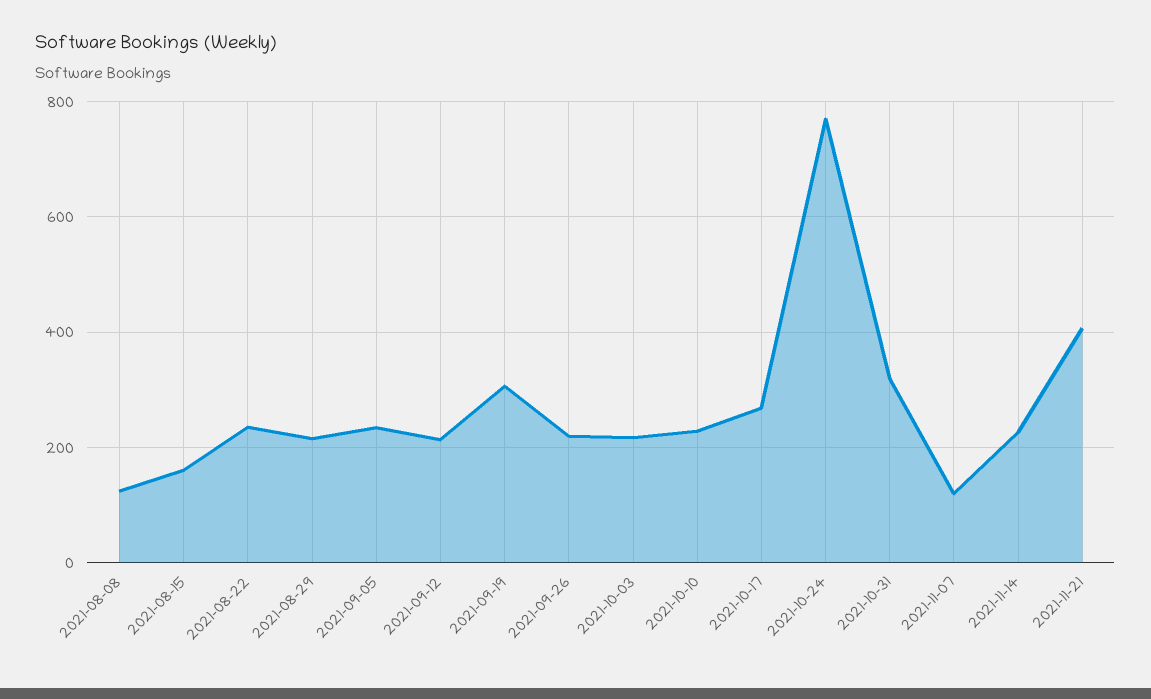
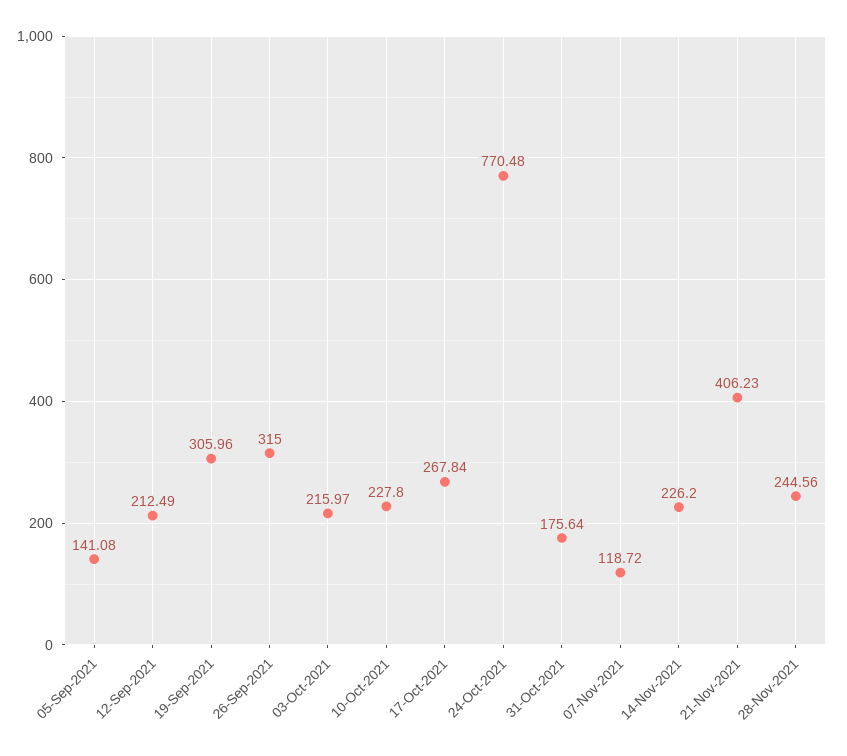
2021-08-08: 120 -> none
2021-08-15: 160 -> none
2021-08-22: 240 -> none
2021-08-29: 220 -> none
2021-09-05: 240 -> 141.08
2021-09-26: 220 -> 315
2021-10-31: 320 -> 175.64
28-Nov-2021: none -> 244.56

